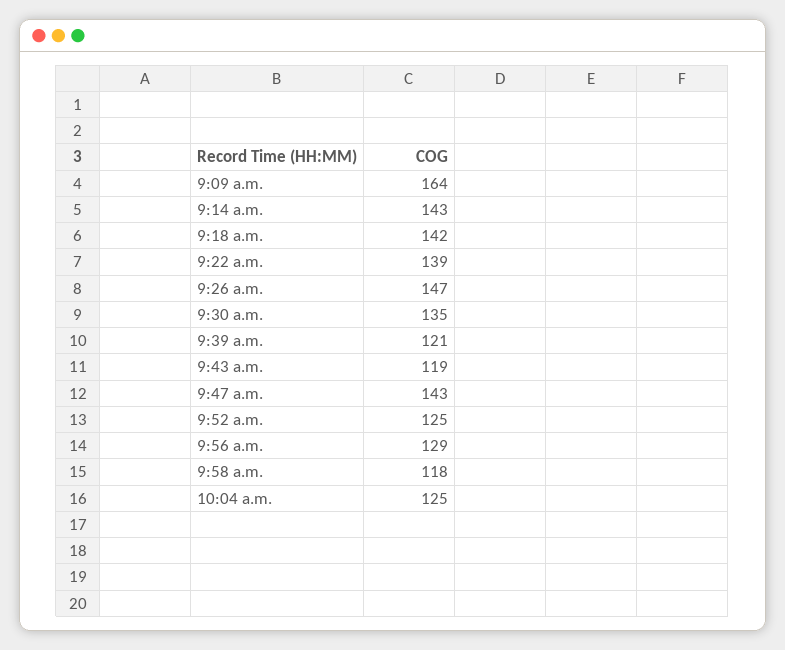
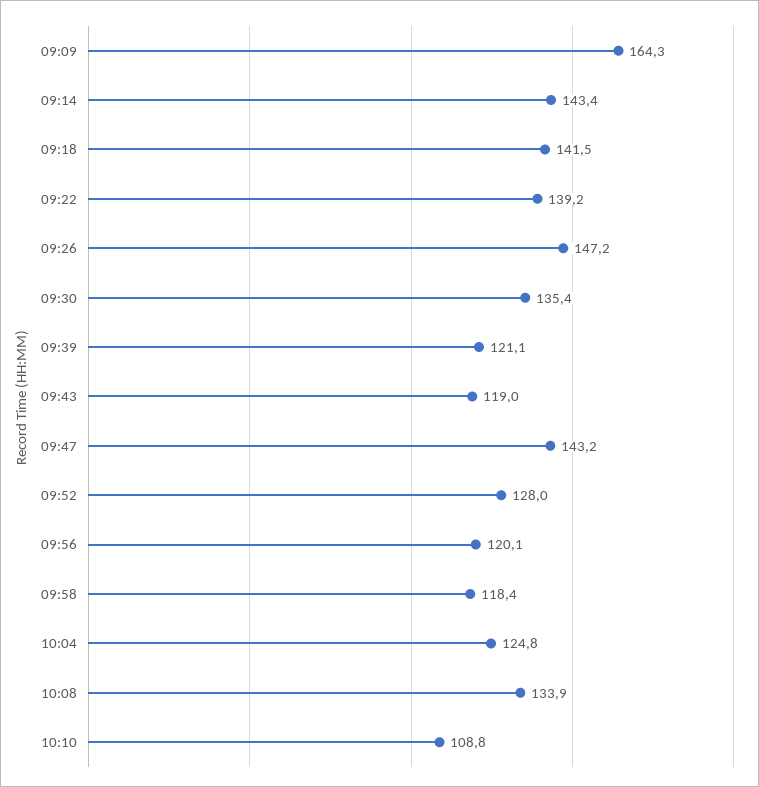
9:52 a.m.: 125 -> 128
9:56 a.m.: 129 -> 120.1
10:08: none -> 133.9
10:10: none -> 108.8

